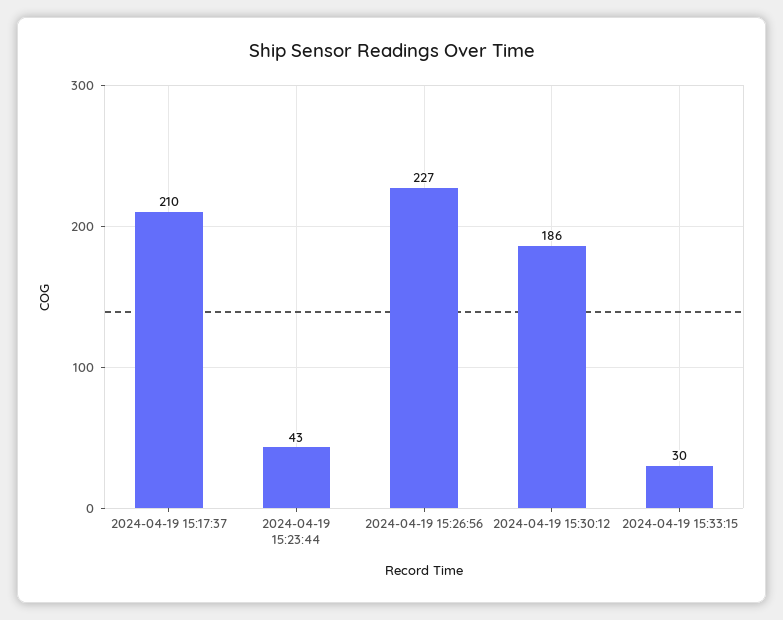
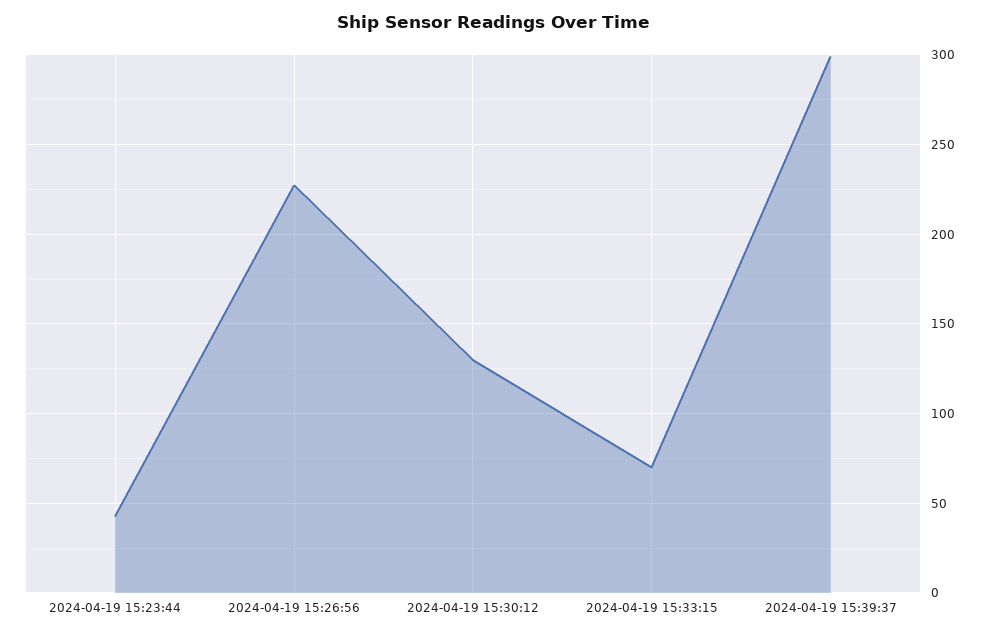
2024-04-19 15:17:37: 210 -> none
2024-04-19 15:30:12: 186 -> 130
2024-04-19 15:33:15: 30 -> 70
2024-04-19 15:39:37: none -> 300

